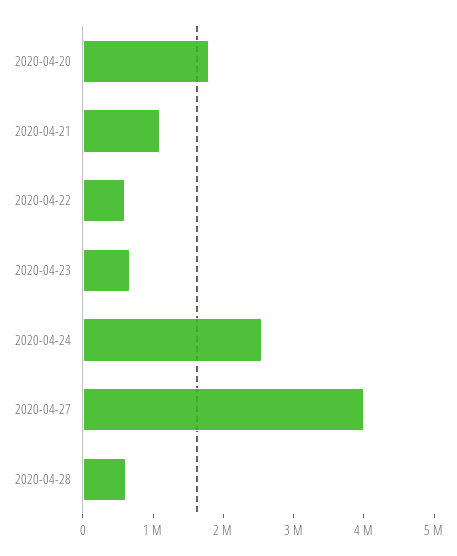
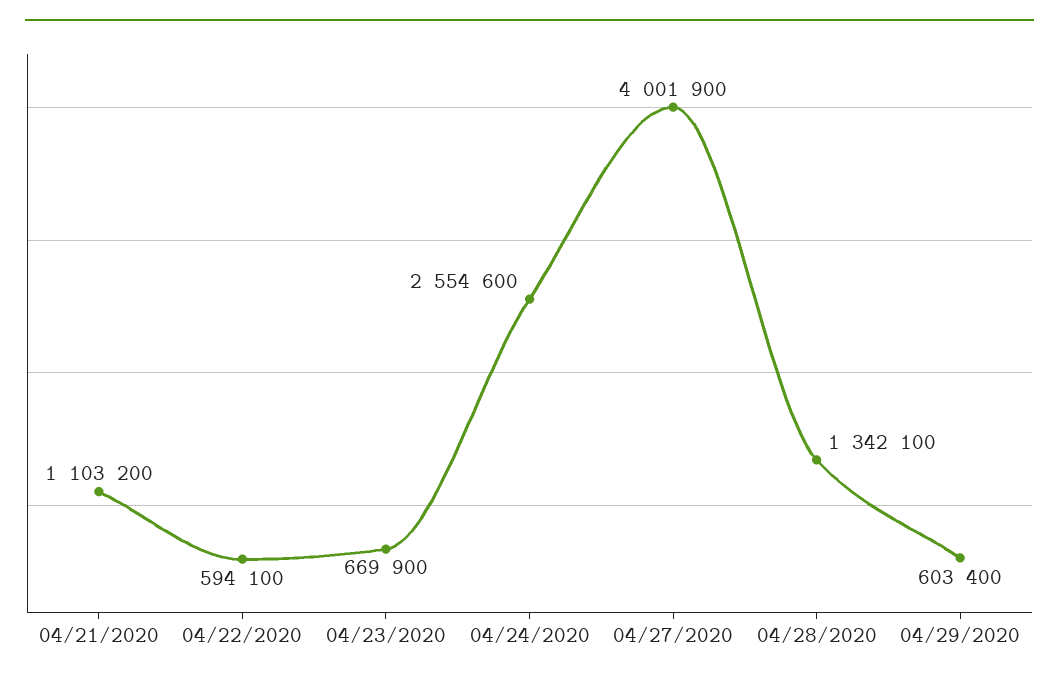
2020-04-20: 1800000 -> none
2020-04-28: 600000 -> 1342100
04/29/2020: none -> 603400

